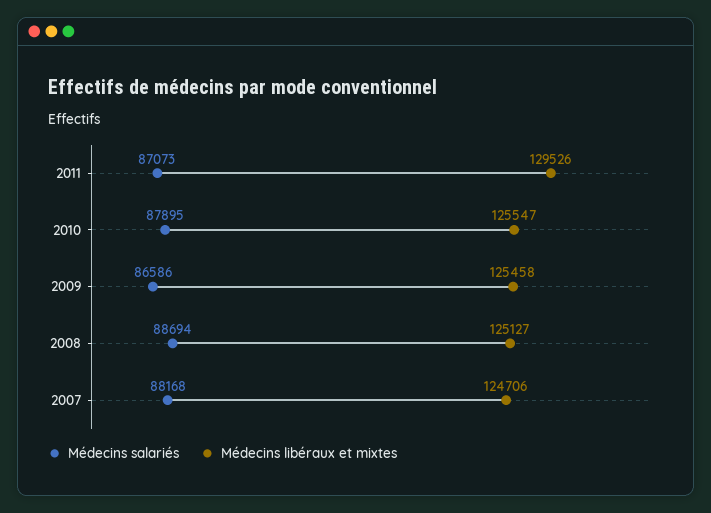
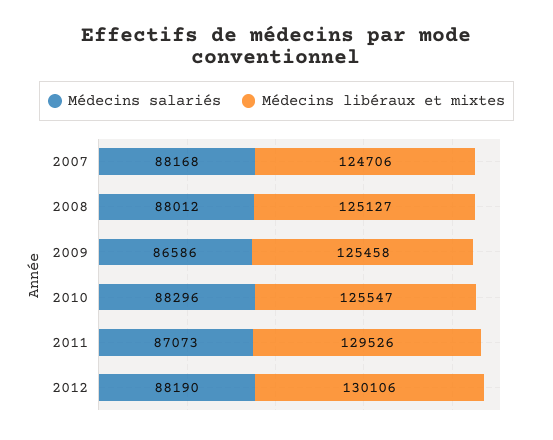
Médecins salariés, 2010: 87895 -> 88296
Médecins salariés, 2008: 88694 -> 88012
Médecins salariés, 2012: none -> 88190
Médecins libéraux et mixtes, 2012: none -> 130106

